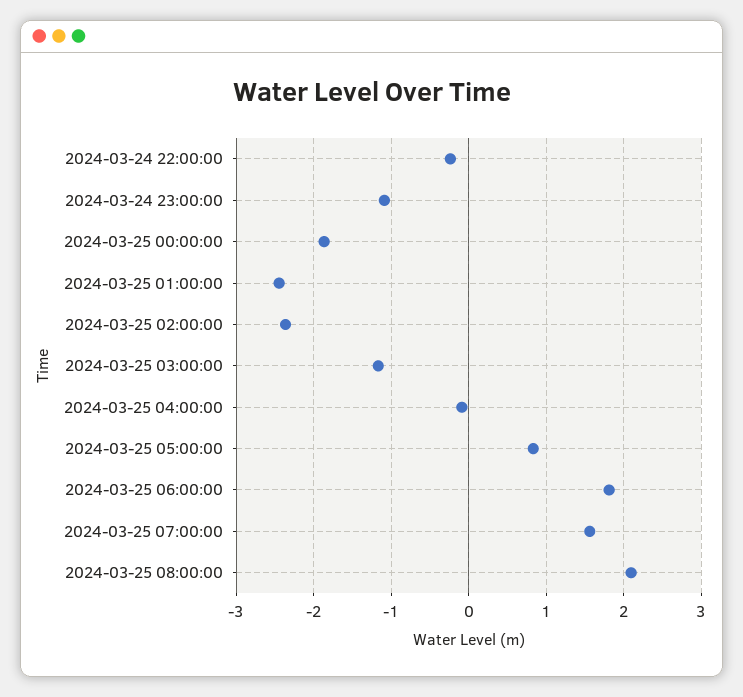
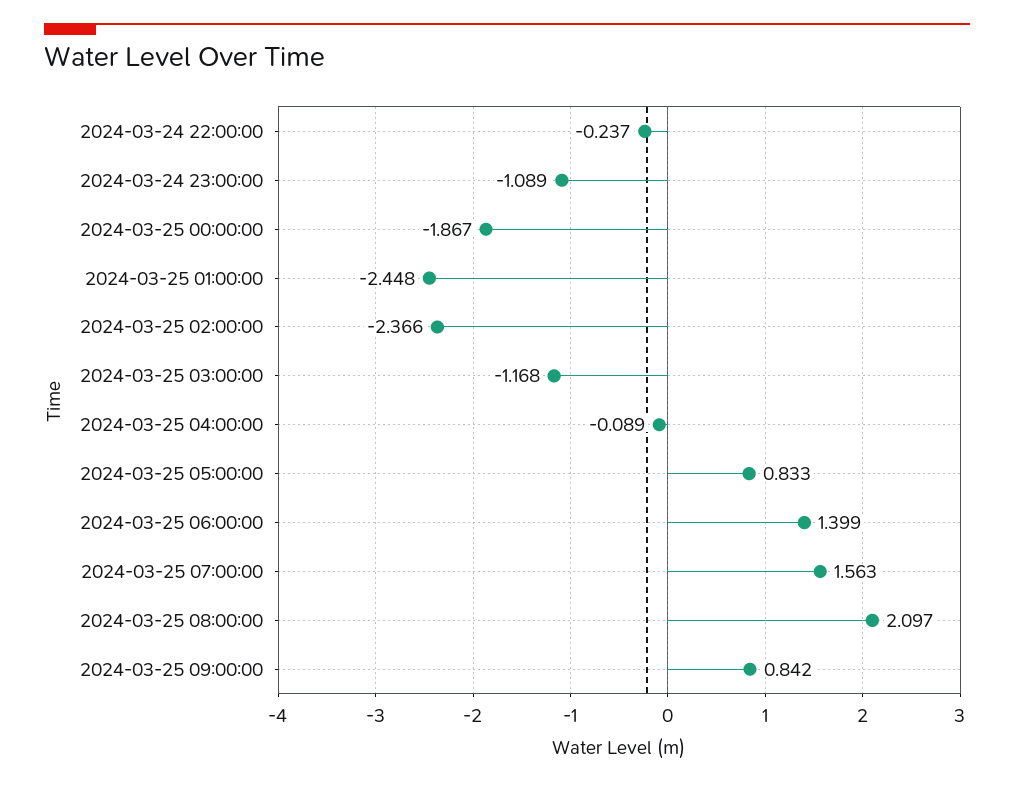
2024-03-25 06:00:00: 1.8 -> 1.399
2024-03-25 09:00:00: none -> 0.842

